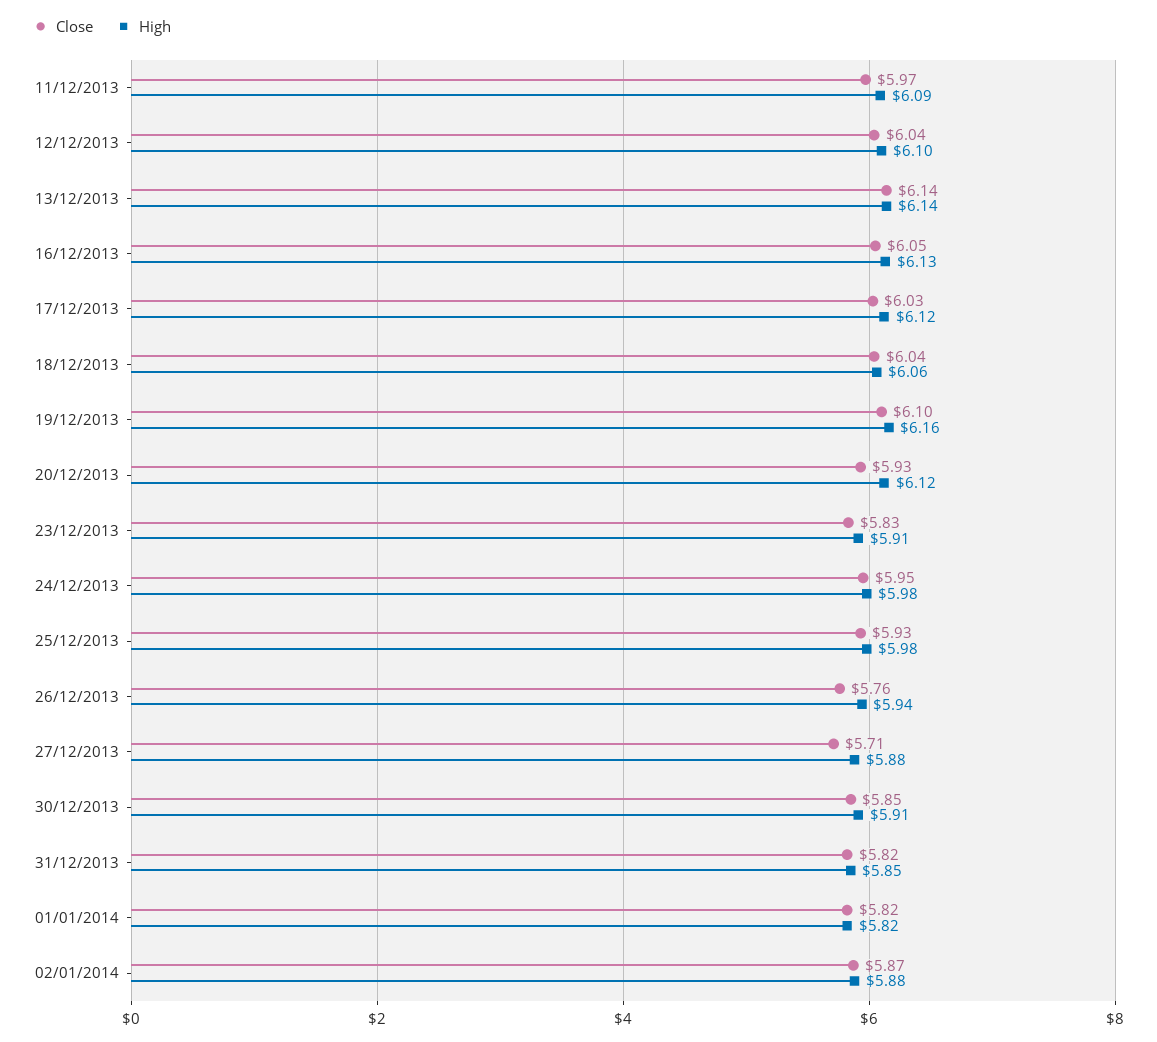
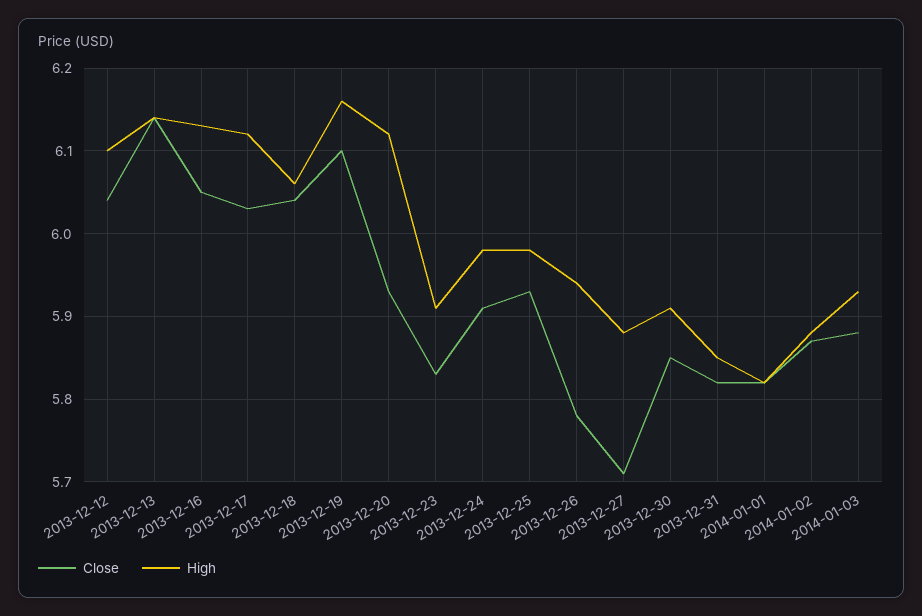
Close, 11/12/2013: 5.97 -> none
High, 11/12/2013: 6.09 -> none
Close, 24/12/2013: 5.95 -> 5.91
Close, 26/12/2013: 5.76 -> 5.78
Close, 2014-01-03: none -> 5.88
High, 2014-01-03: none -> 5.93

